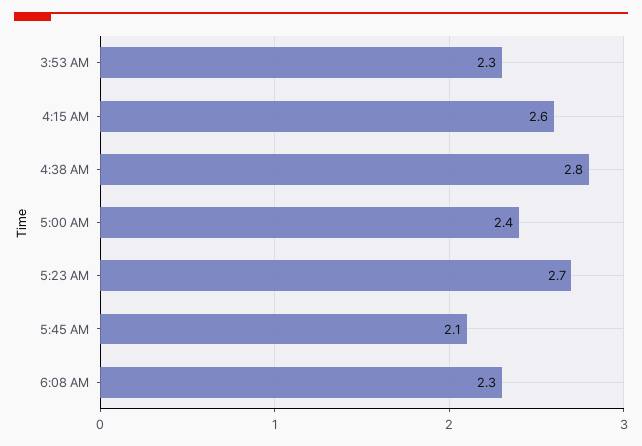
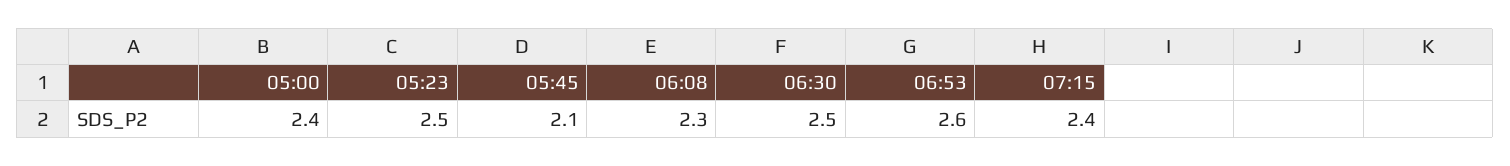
3:53 AM: 2.3 -> none
4:15 AM: 2.6 -> none
4:38 AM: 2.8 -> none
5:23 AM: 2.7 -> 2.5
06:30: none -> 2.5
06:53: none -> 2.6
07:15: none -> 2.4

